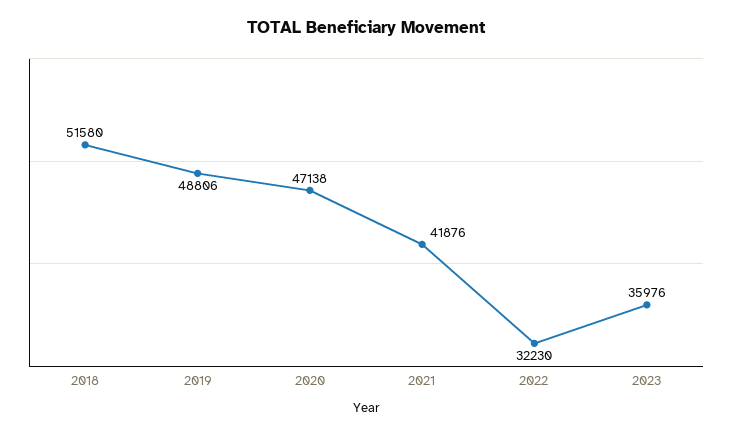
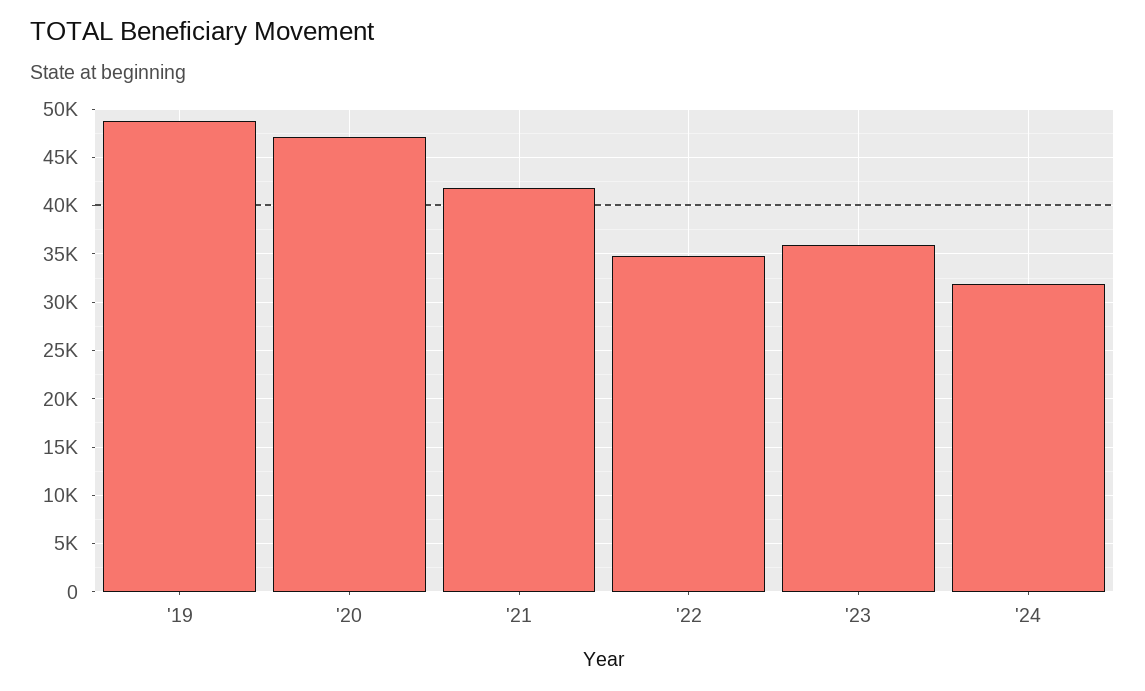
2018: 51580 -> none
2022: 32230 -> 35000
'24: none -> 32000

